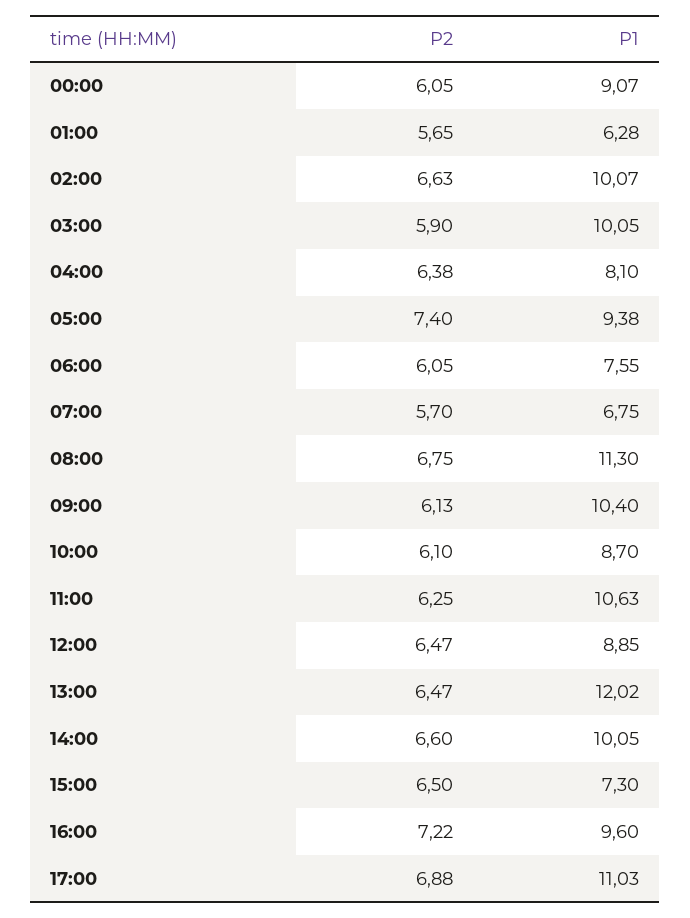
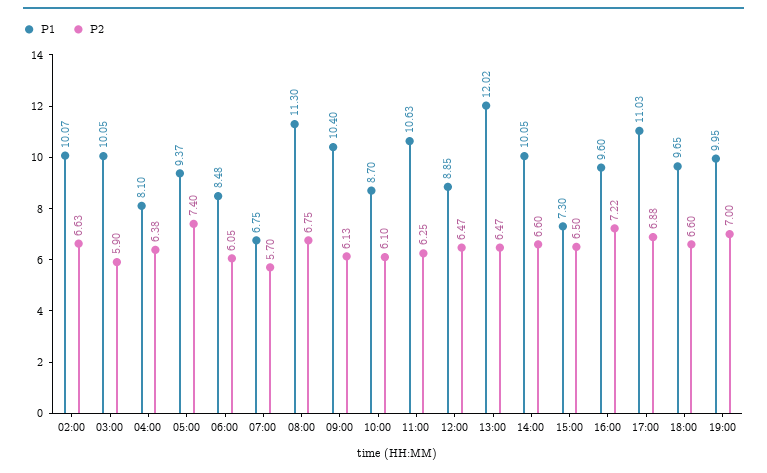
P2, 00:00: 6.05 -> none
P1, 00:00: 9.07 -> none
P2, 01:00: 5.65 -> none
P1, 01:00: 6.28 -> none
P1, 05:00: 9.38 -> 9.37
P1, 06:00: 7.55 -> 8.48
P1, 18:00: none -> 9.65
P2, 18:00: none -> 6.6
P1, 19:00: none -> 9.95
P2, 19:00: none -> 7

